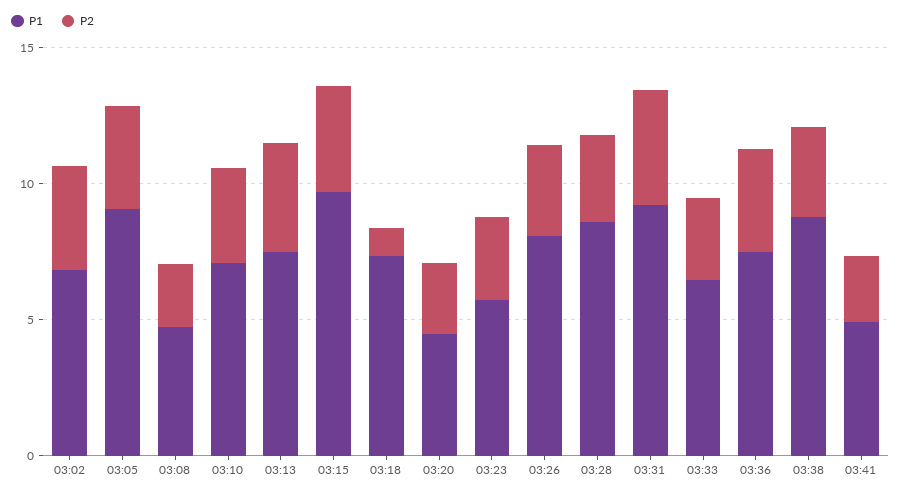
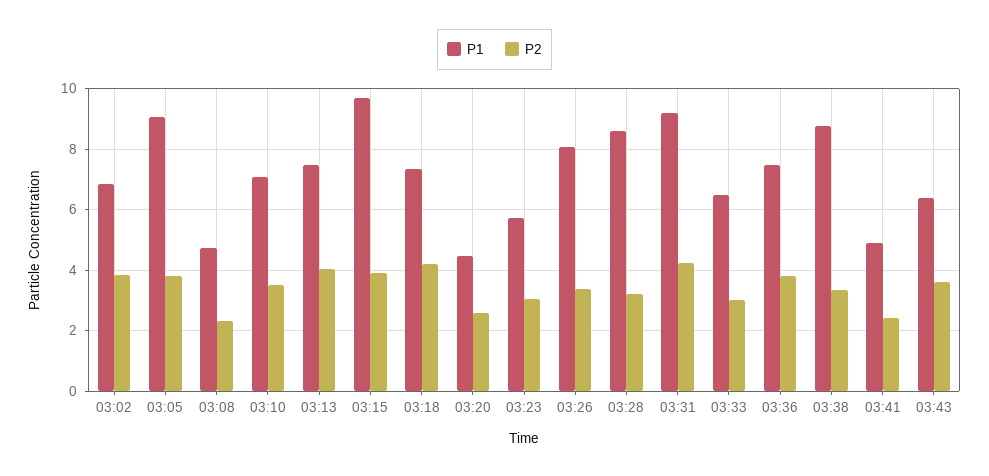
P2, 03:18: 1 -> 4.2
P1, 03:43: none -> 6.4
P2, 03:43: none -> 3.6

